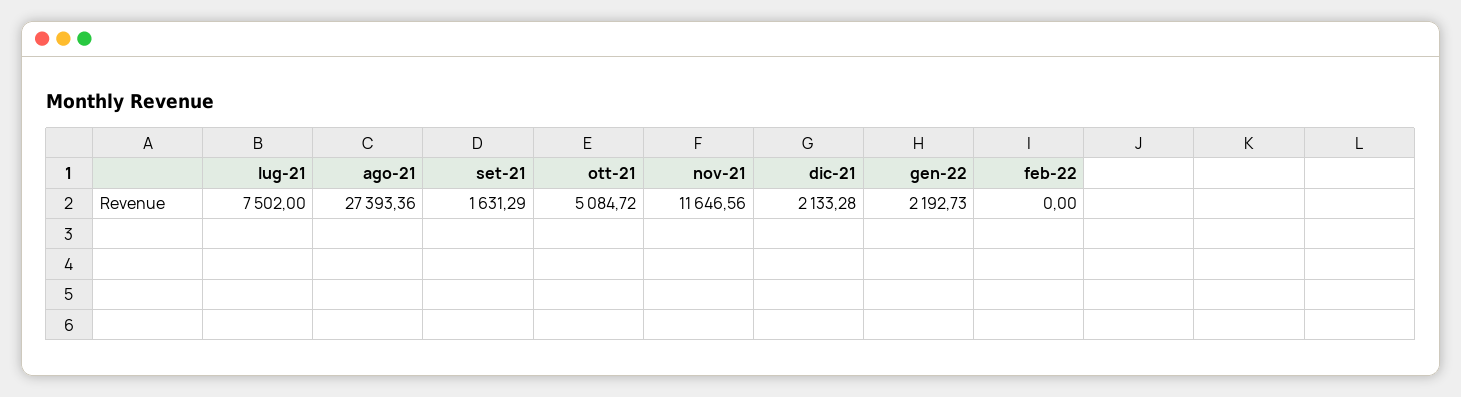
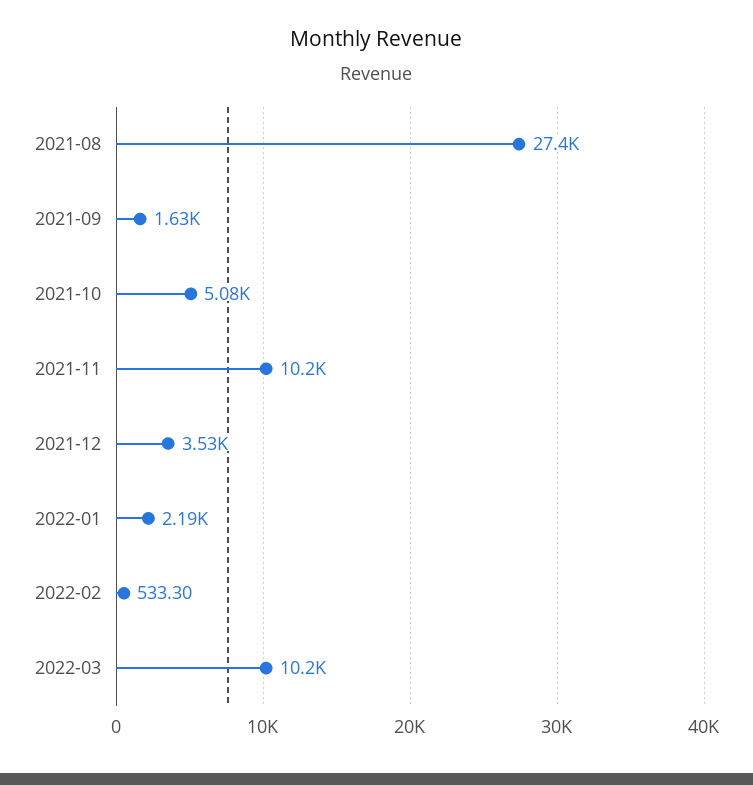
lug-21: 7502 -> none
nov-21: 11646.56 -> 10200
dic-21: 2133.28 -> 3530
feb-22: 0 -> 533.3
2022-03: none -> 10200

